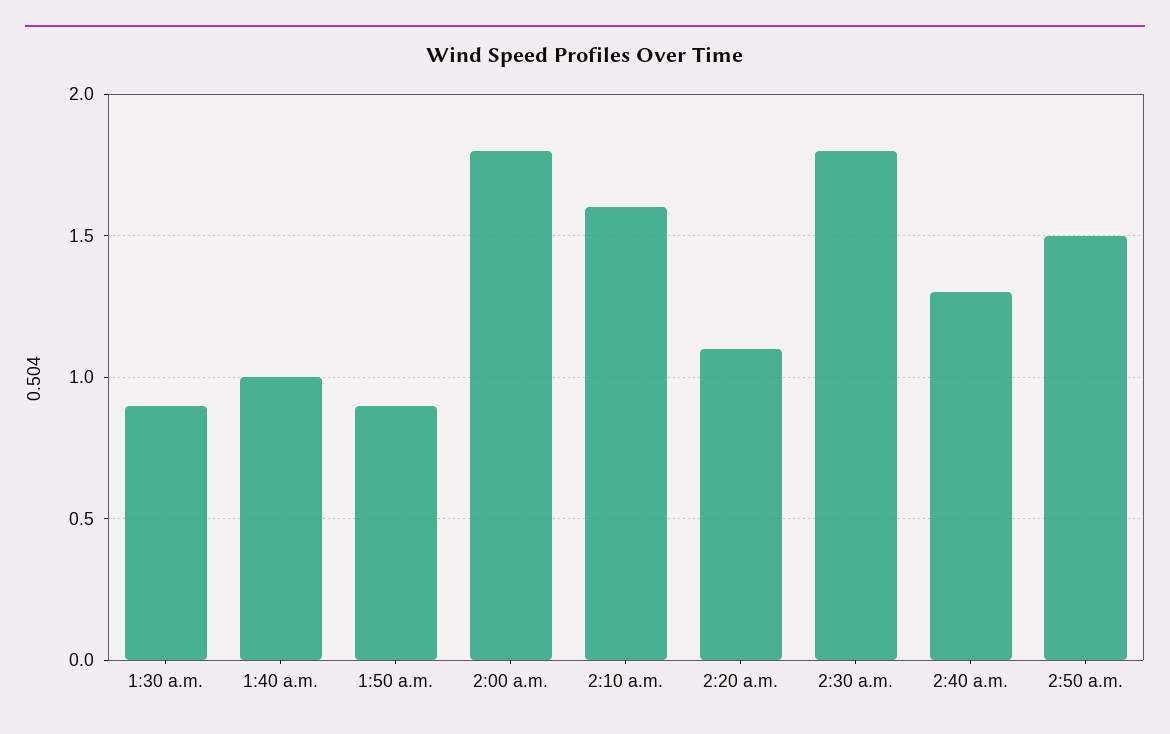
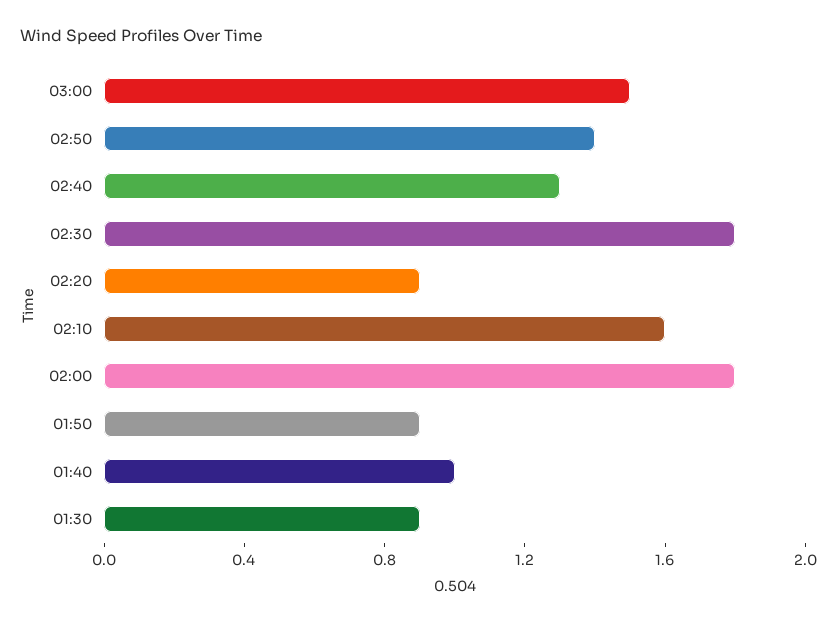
2:20 a.m.: 1.1 -> 0.9
2:50 a.m.: 1.5 -> 1.4
03:00: none -> 1.5

